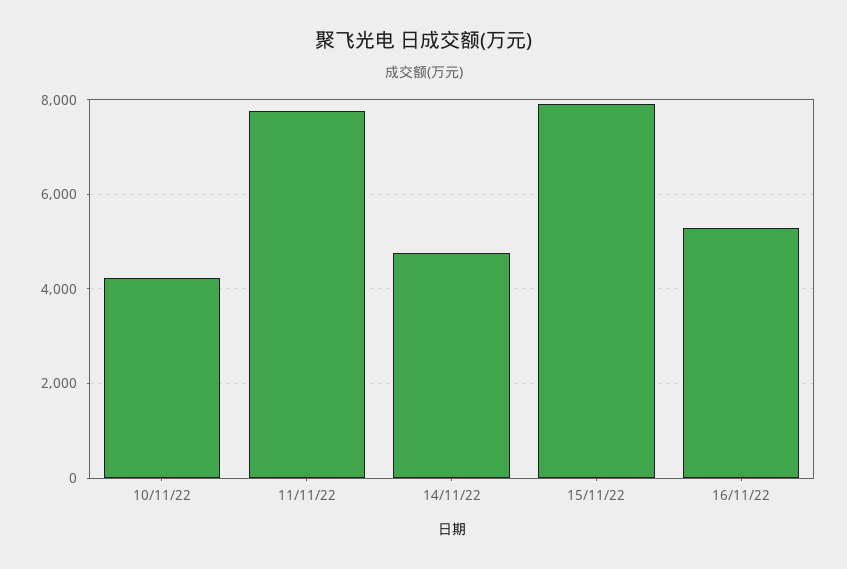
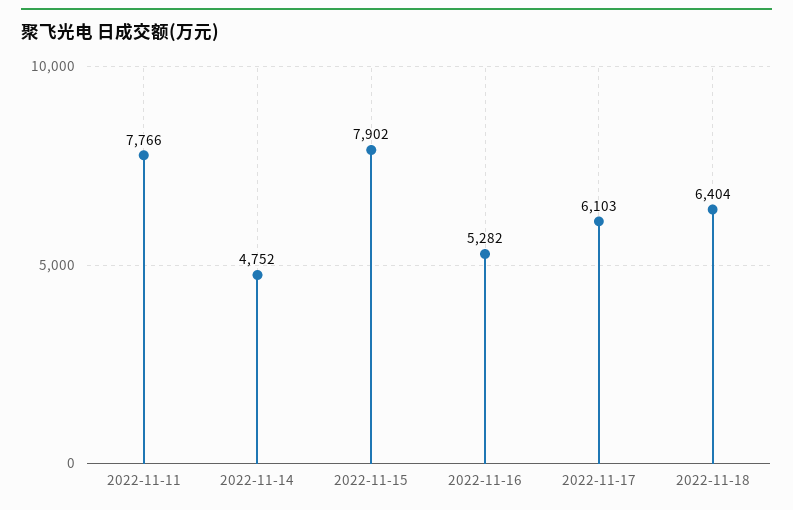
10/11/22: 4200 -> none
2022-11-17: none -> 6103
2022-11-18: none -> 6404

